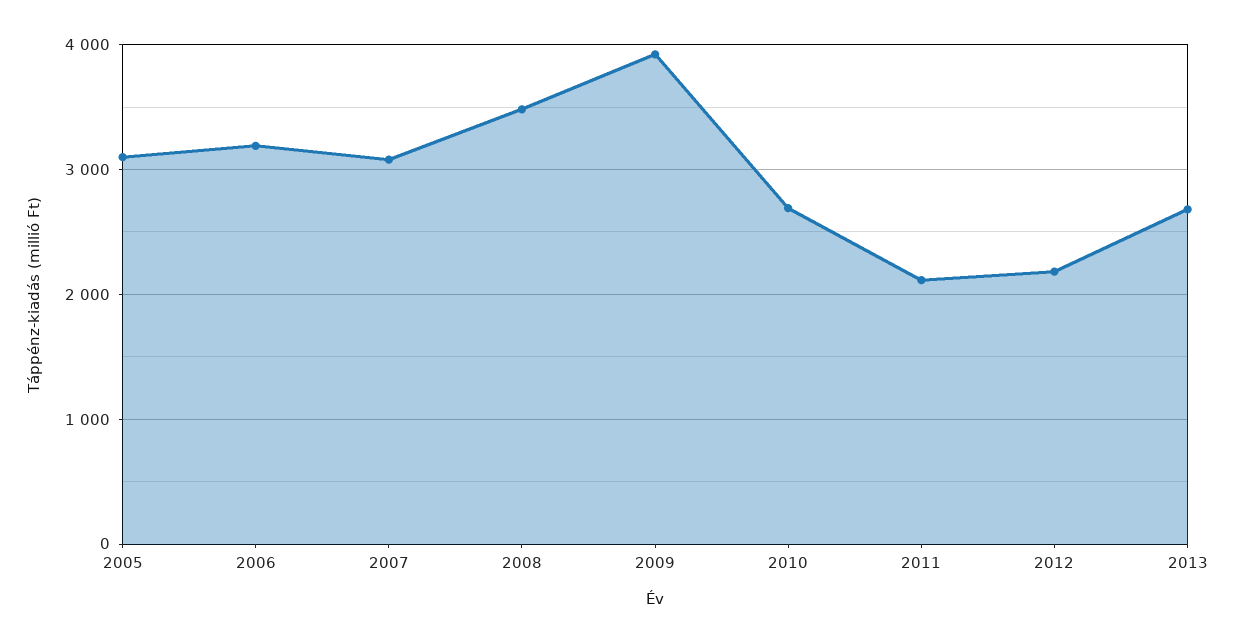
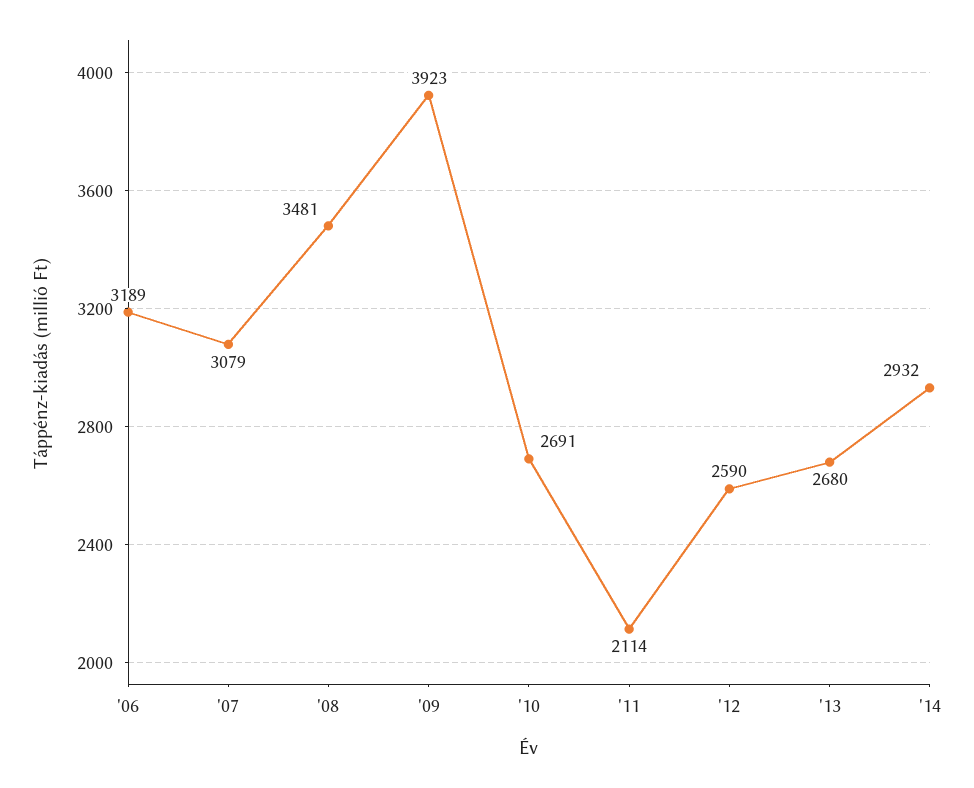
2005: 3100 -> none
2012: 2200 -> 2590
'14: none -> 2932

